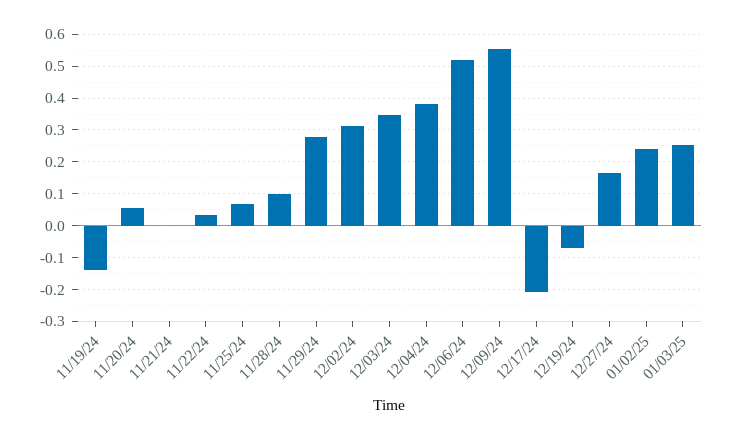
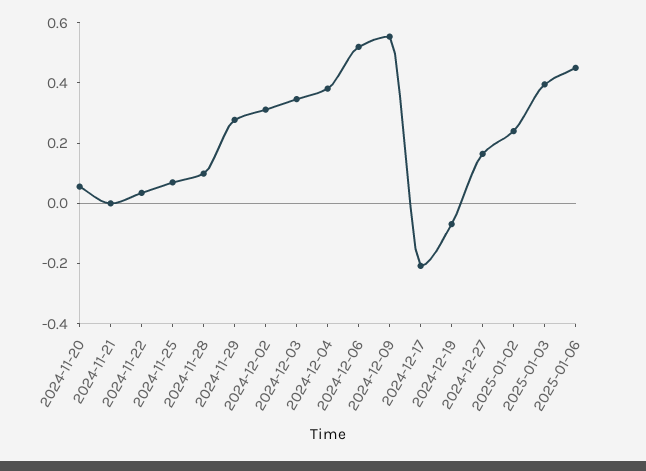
11/19/24: -0.14 -> none
01/03/25: 0.26 -> 0.4
2025-01-06: none -> 0.45

